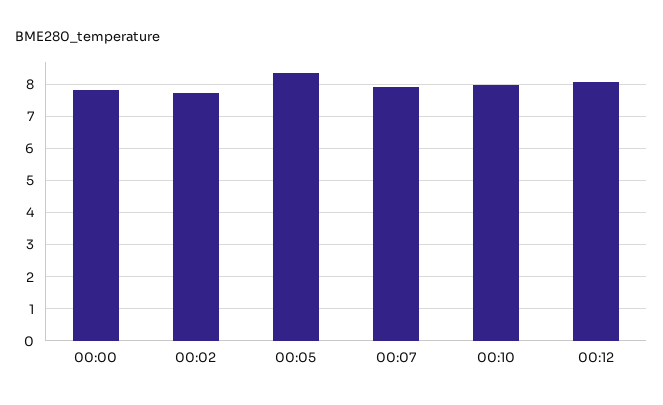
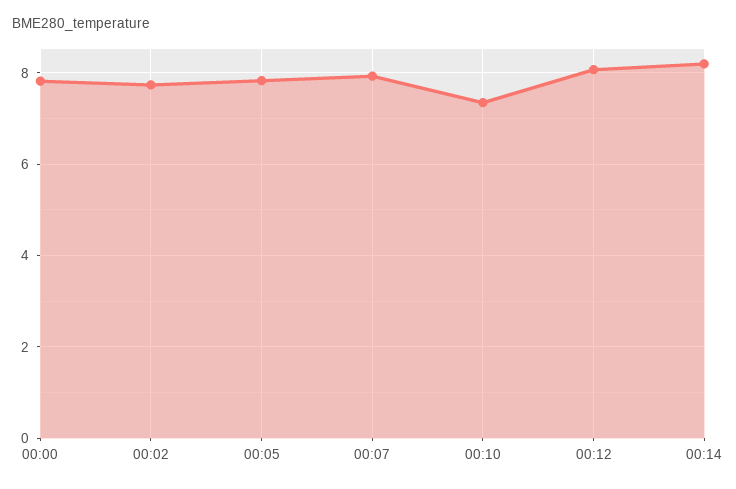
00:05: 8.4 -> 7.8
00:10: 8 -> 7.4
00:14: none -> 8.2

